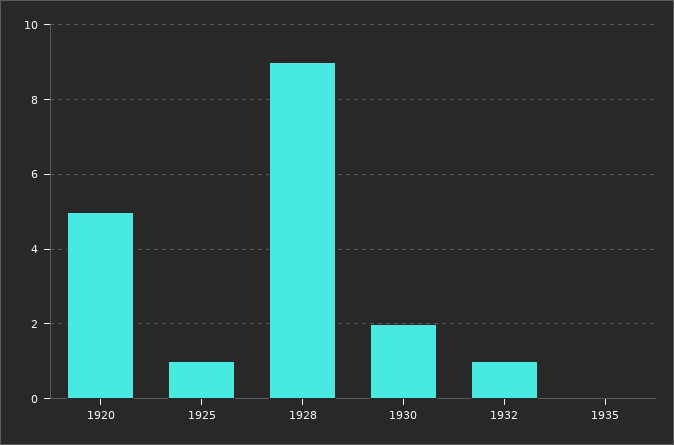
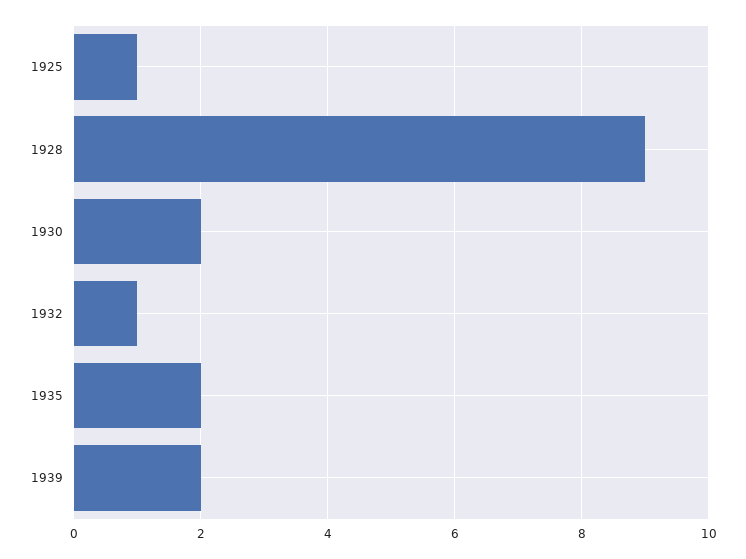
1920: 5 -> none
1935: 0 -> 2
1939: none -> 2

